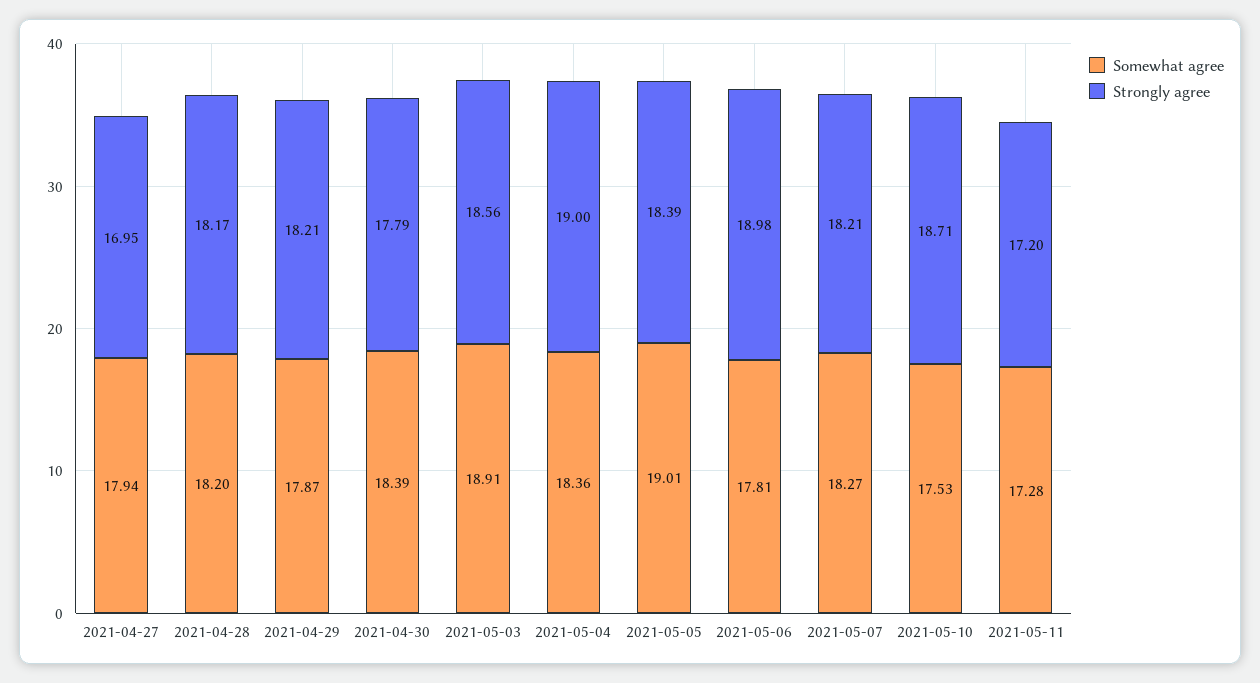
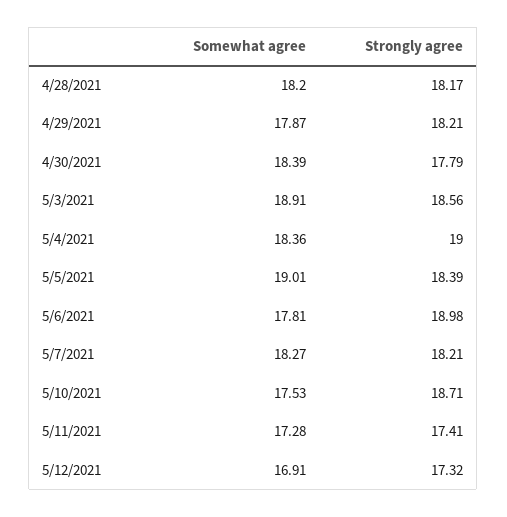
Somewhat agree, 2021-04-27: 17.94 -> none
Strongly agree, 2021-04-27: 16.95 -> none
Strongly agree, 2021-05-11: 17.2 -> 17.41
Somewhat agree, 5/12/2021: none -> 16.91
Strongly agree, 5/12/2021: none -> 17.32

